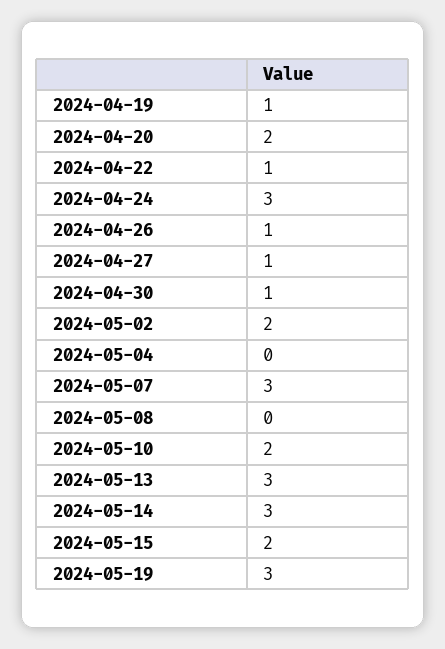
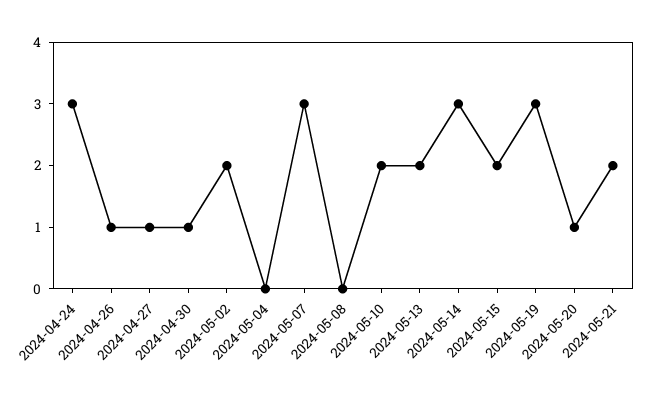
2024-04-19: 1 -> none
2024-04-20: 2 -> none
2024-04-22: 1 -> none
2024-05-13: 3 -> 2
2024-05-20: none -> 1
2024-05-21: none -> 2

